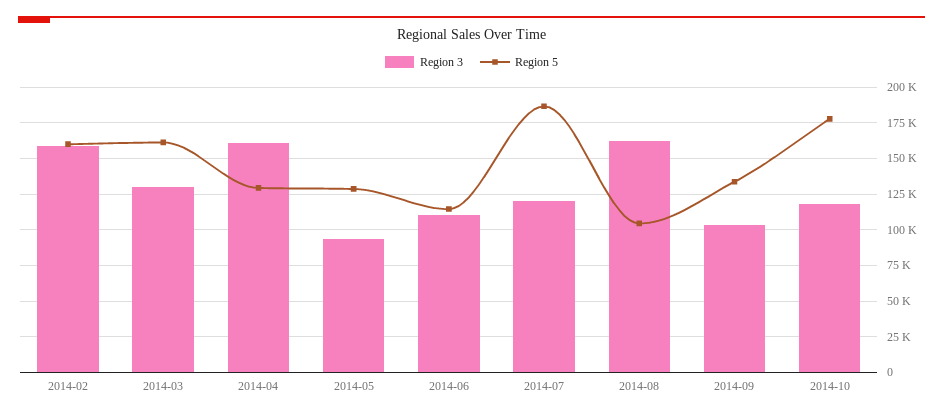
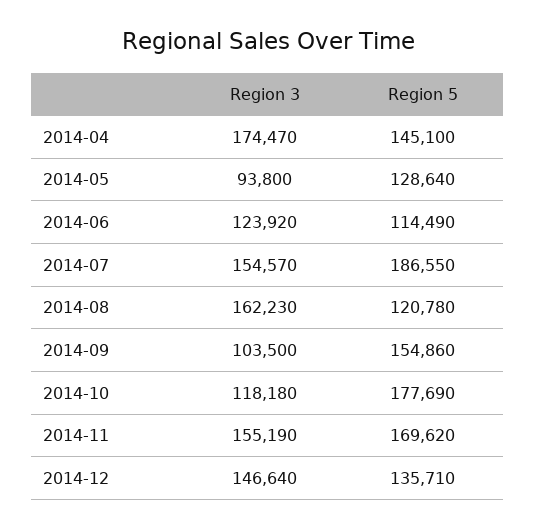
Region 3, 2014-02: 160000 -> none
Region 5, 2014-02: 160000 -> none
Region 3, 2014-03: 130000 -> none
Region 5, 2014-03: 160000 -> none
Region 3, 2014-04: 160000 -> 174470
Region 5, 2014-04: 130000 -> 145100
Region 3, 2014-06: 110000 -> 123920
Region 3, 2014-07: 120000 -> 154570
Region 5, 2014-08: 105000 -> 120780
Region 5, 2014-09: 135000 -> 154860
Region 3, 2014-11: none -> 155190
Region 5, 2014-11: none -> 169620
Region 3, 2014-12: none -> 146640
Region 5, 2014-12: none -> 135710

